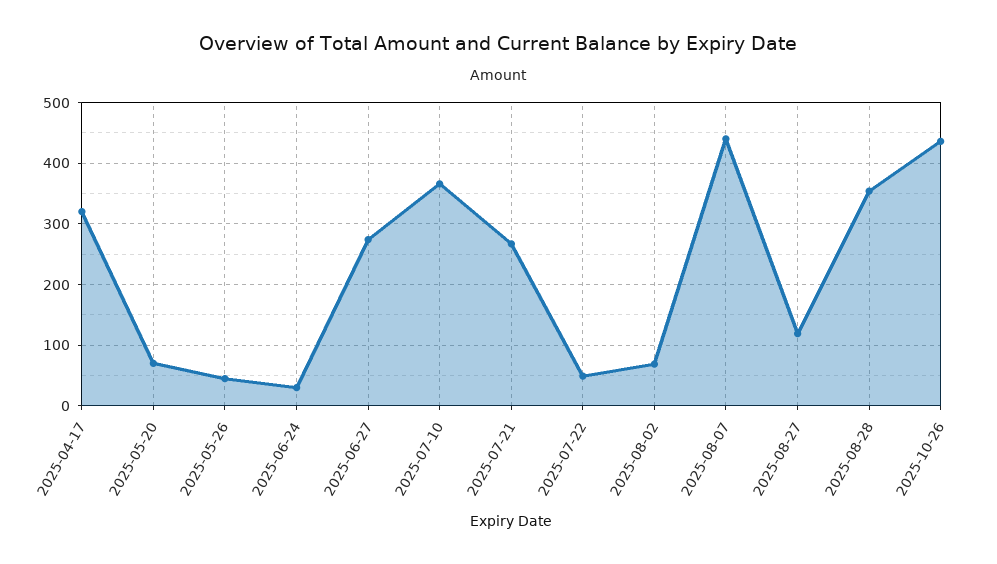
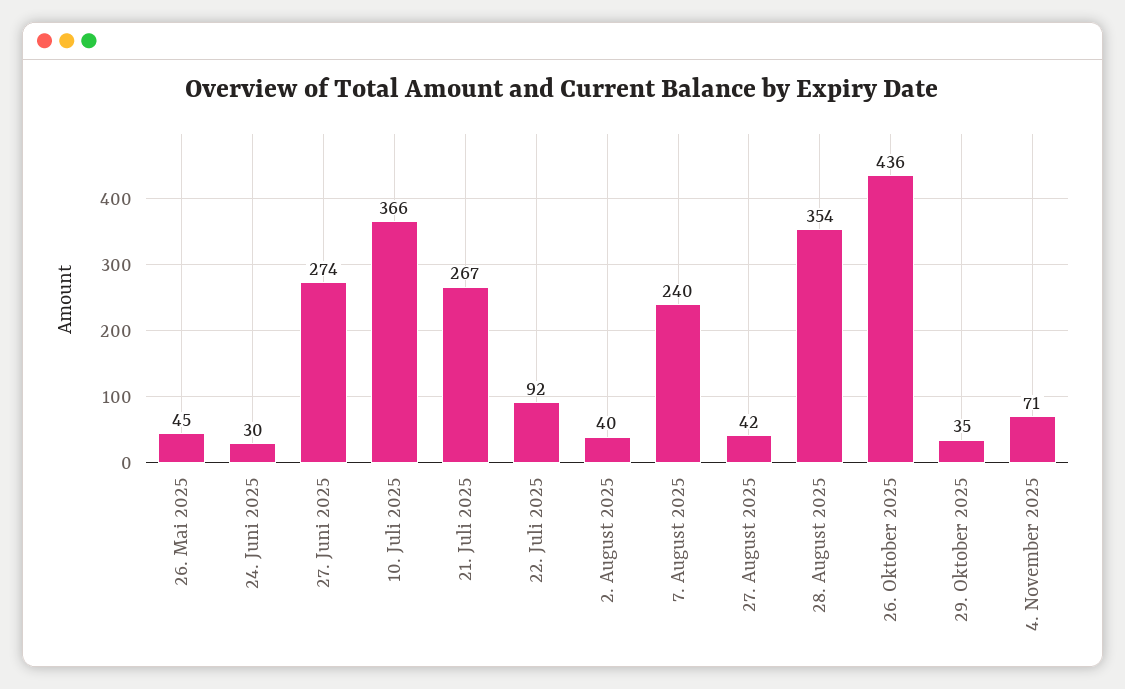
2025-04-17: 320 -> none
2025-05-20: 70 -> none
2025-07-22: 50 -> 92
2025-08-02: 70 -> 40
2025-08-07: 440 -> 240
2025-08-27: 120 -> 42
29. Oktober 2025: none -> 35
4. November 2025: none -> 71

